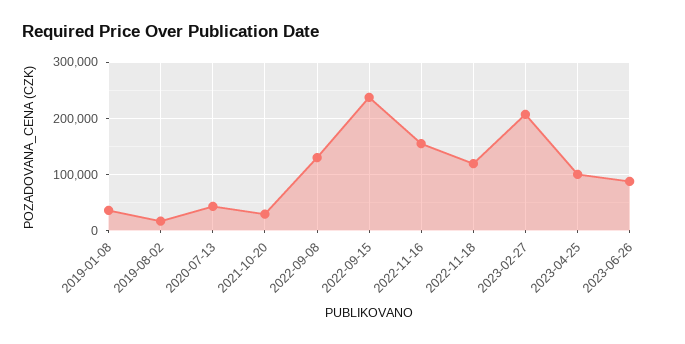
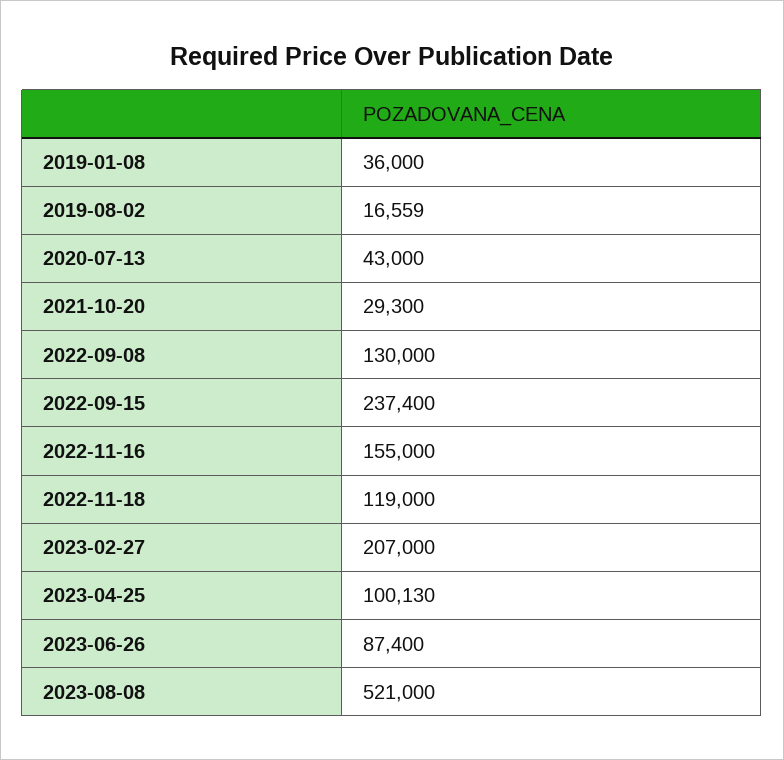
2023-08-08: none -> 521000

